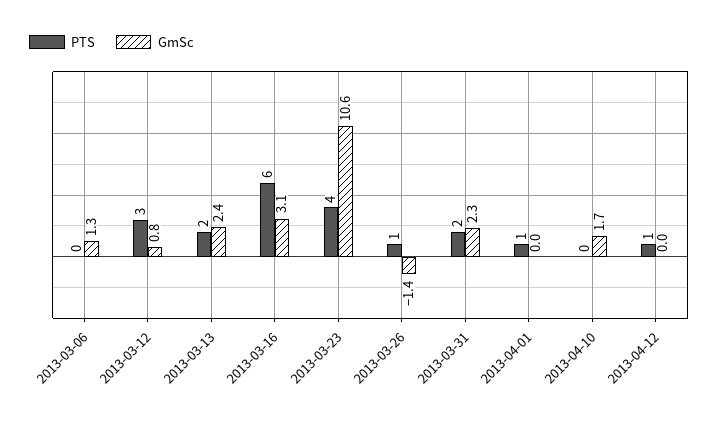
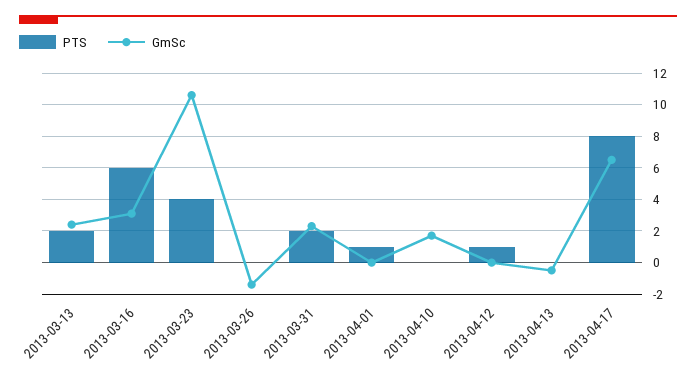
PTS, 2013-03-06: 0 -> none
GmSc, 2013-03-06: 1.3 -> none
PTS, 2013-03-12: 3 -> none
GmSc, 2013-03-12: 0.8 -> none
PTS, 2013-03-26: 1 -> 0
PTS, 2013-04-13: none -> 0
GmSc, 2013-04-13: none -> -0.5
PTS, 2013-04-17: none -> 8
GmSc, 2013-04-17: none -> 6.5

